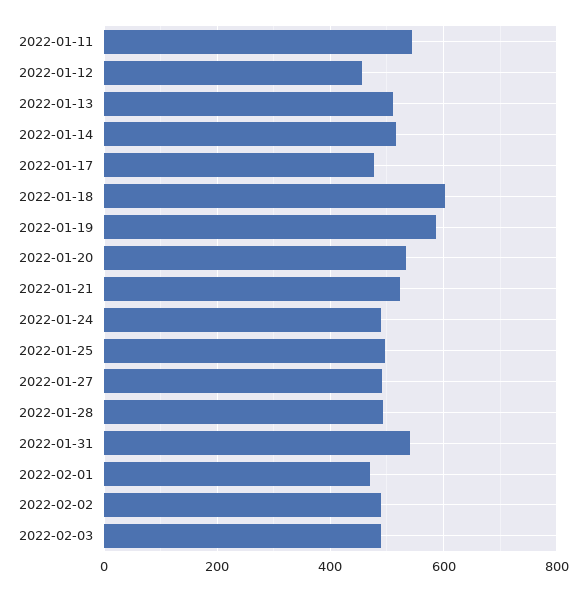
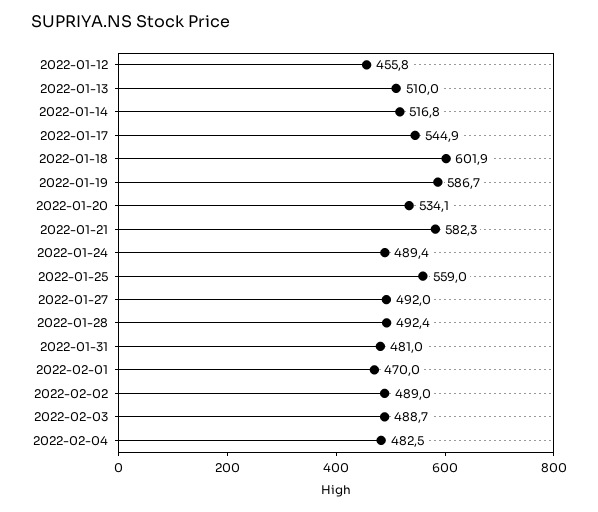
2022-01-11: 540 -> none
2022-01-17: 480 -> 544.9
2022-01-21: 520 -> 582.3
2022-01-25: 500 -> 559
2022-01-31: 540 -> 481
2022-02-04: none -> 482.5

